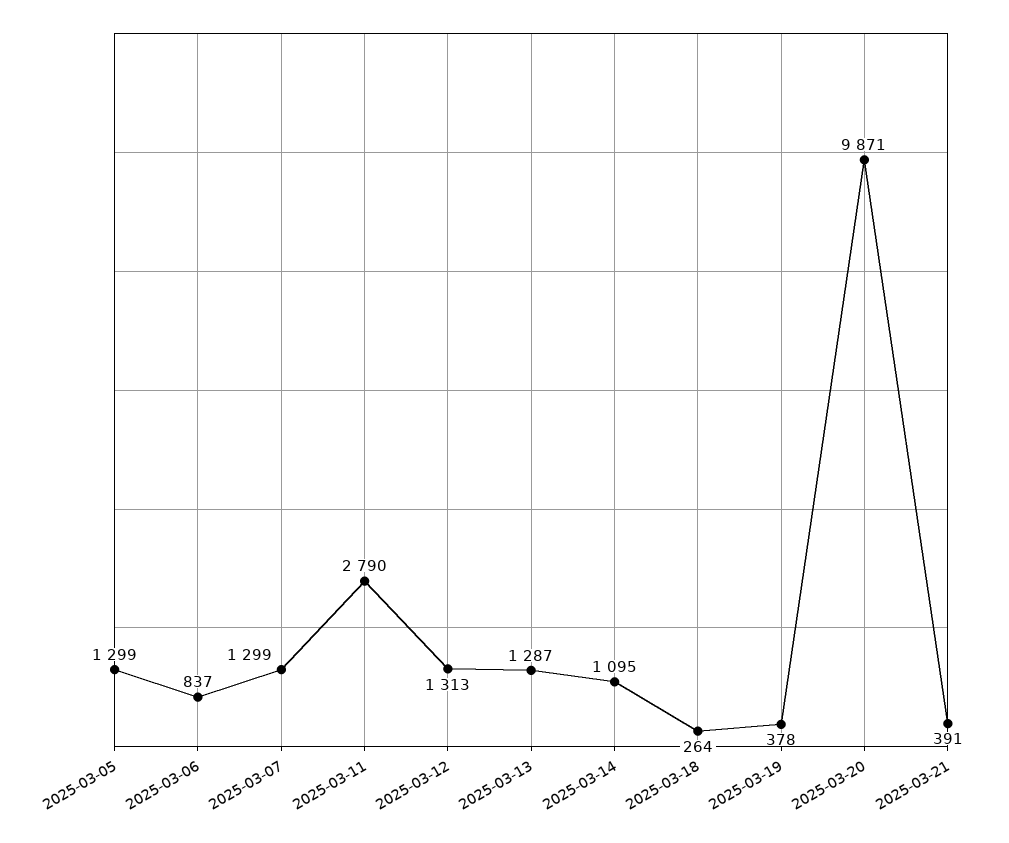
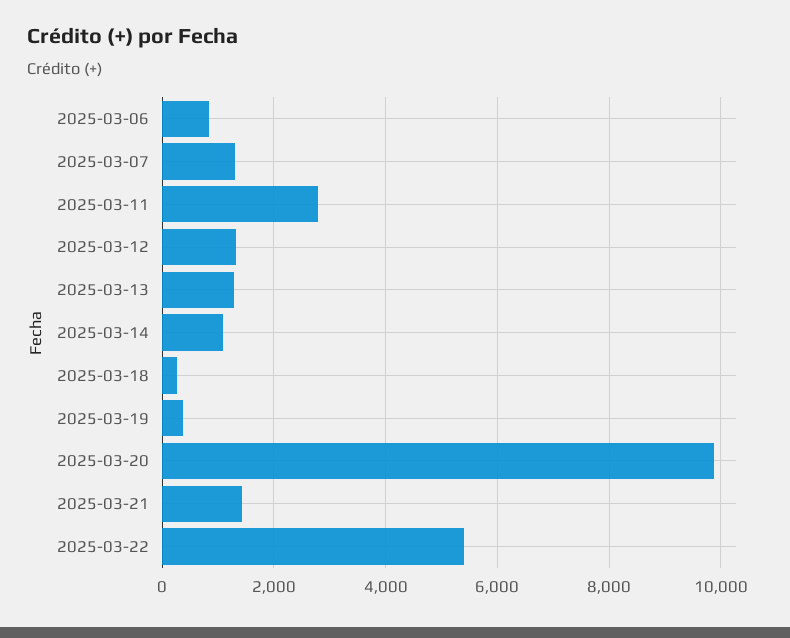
2025-03-05: 1299 -> none
2025-03-21: 391 -> 1400
2025-03-22: none -> 5400

